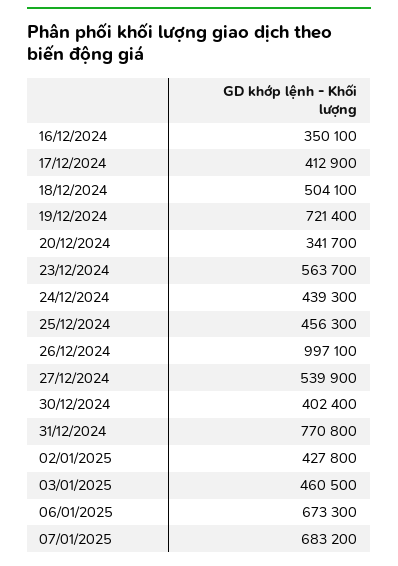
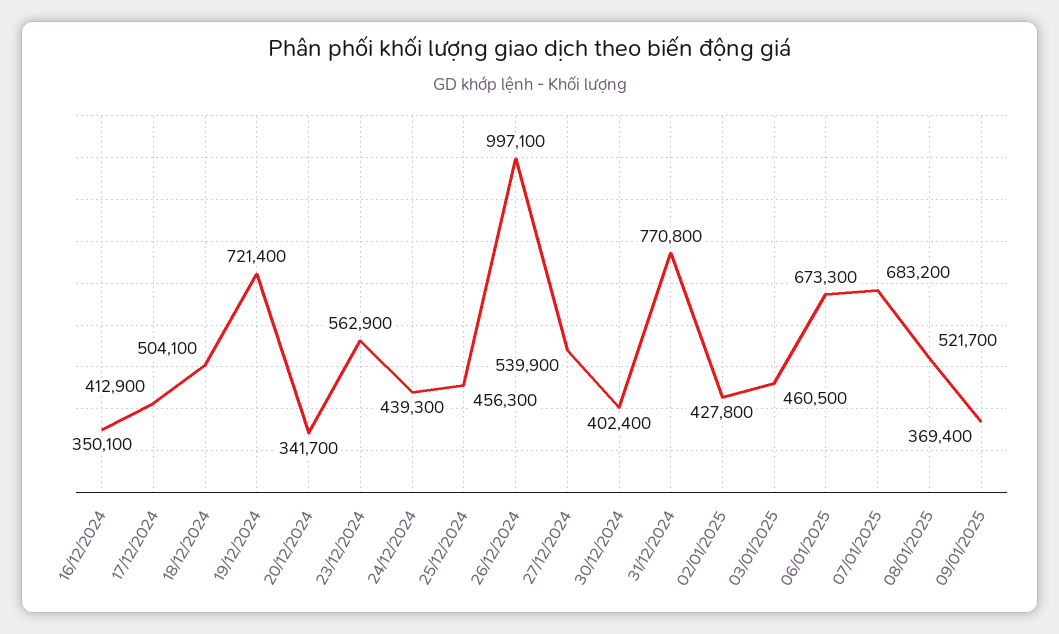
23/12/2024: 563700 -> 562900
08/01/2025: none -> 521700
09/01/2025: none -> 369400

